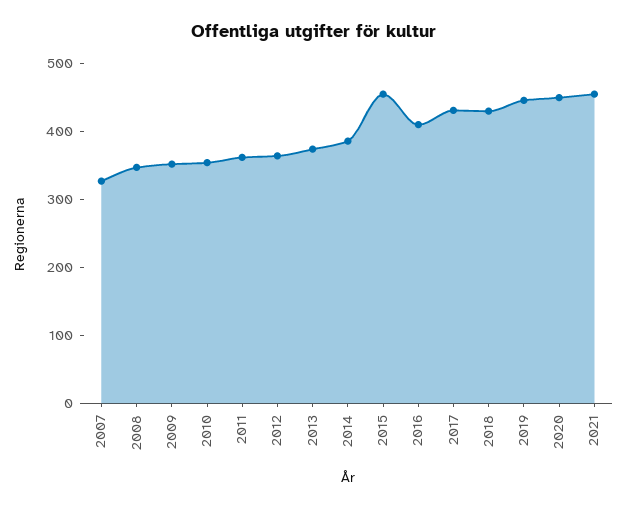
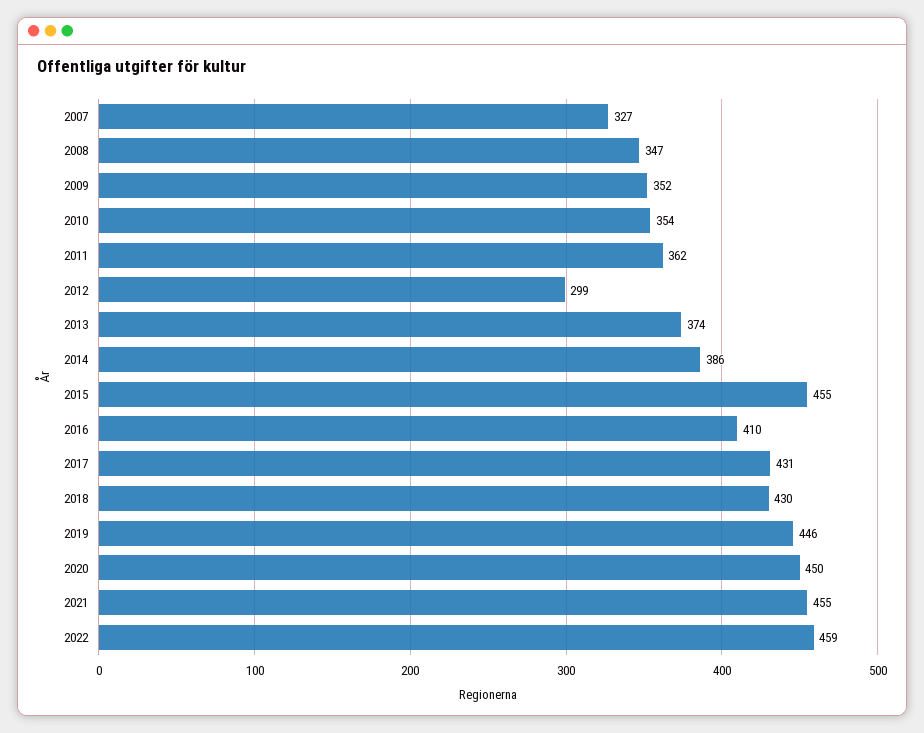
2012: 360 -> 299
2022: none -> 459

